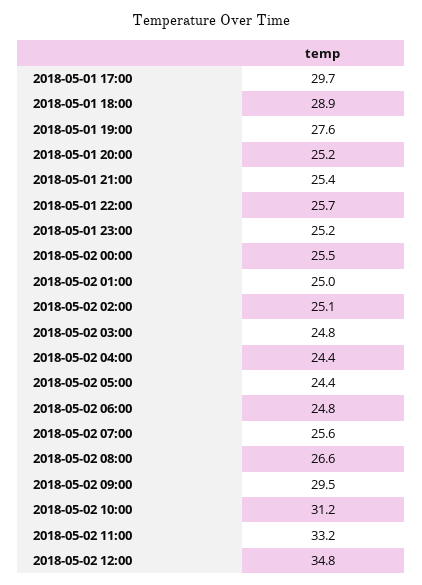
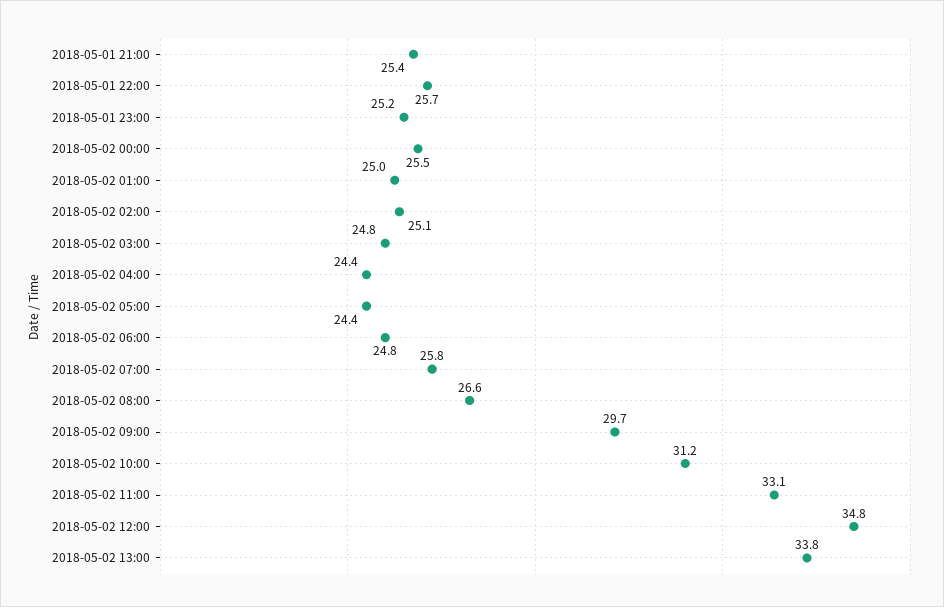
2018-05-01 17:00: 29.7 -> none
2018-05-01 18:00: 28.9 -> none
2018-05-01 19:00: 27.6 -> none
2018-05-01 20:00: 25.2 -> none
2018-05-02 07:00: 25.6 -> 25.8
2018-05-02 09:00: 29.5 -> 29.7
2018-05-02 11:00: 33.2 -> 33.1
2018-05-02 13:00: none -> 33.8

